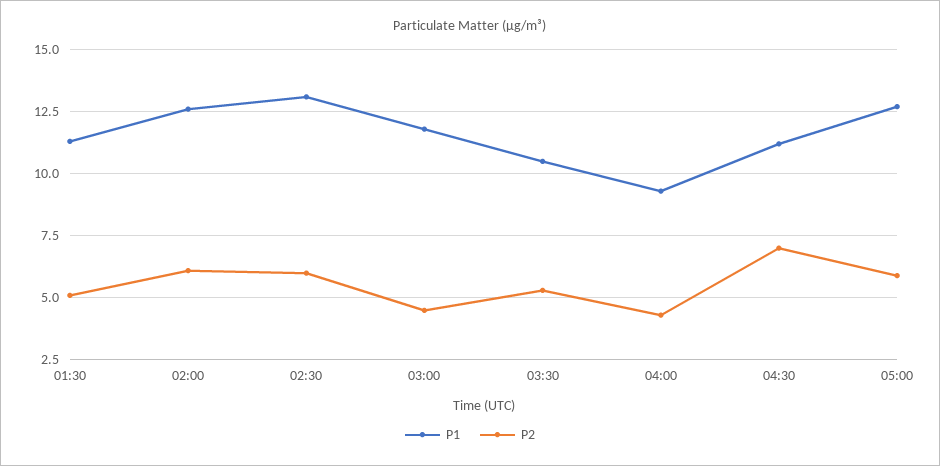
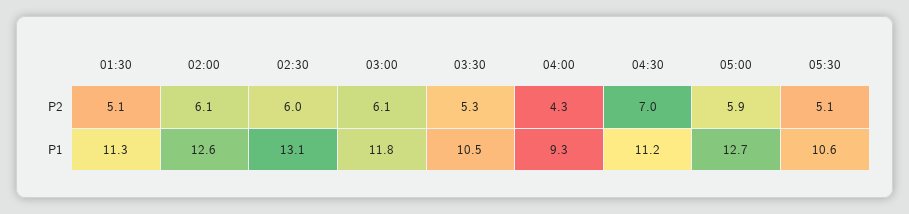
P2, 03:00: 4.5 -> 6.1
P2, 05:30: none -> 5.1
P1, 05:30: none -> 10.6

